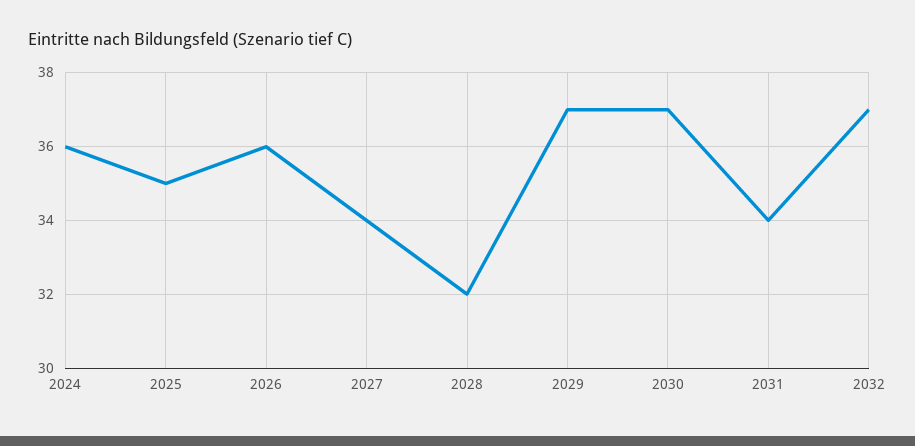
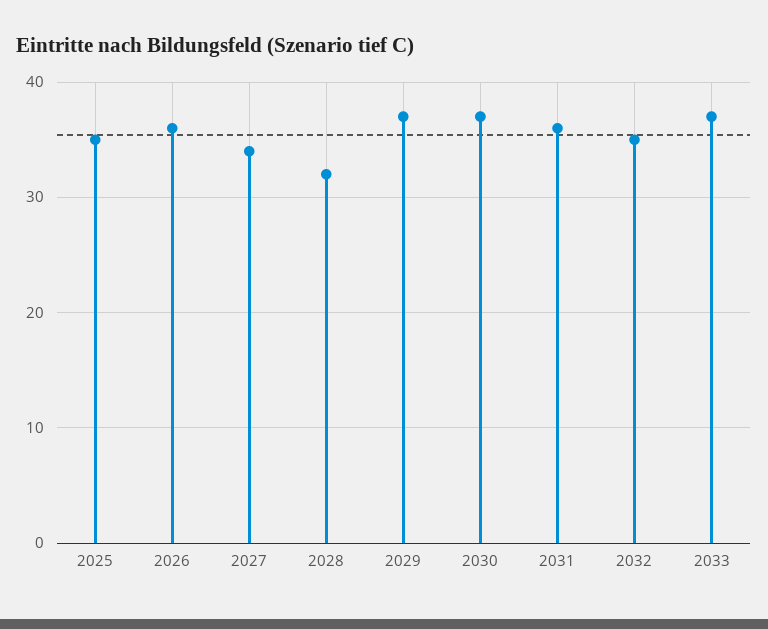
2024: 36 -> none
2031: 34 -> 36
2032: 37 -> 35
2033: none -> 37

